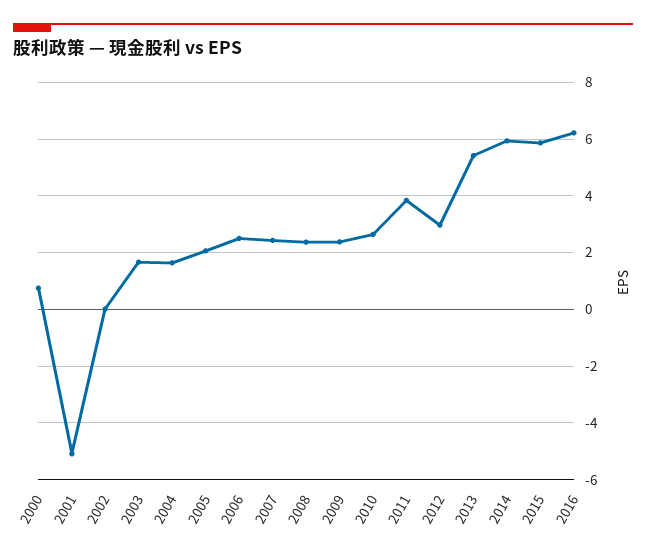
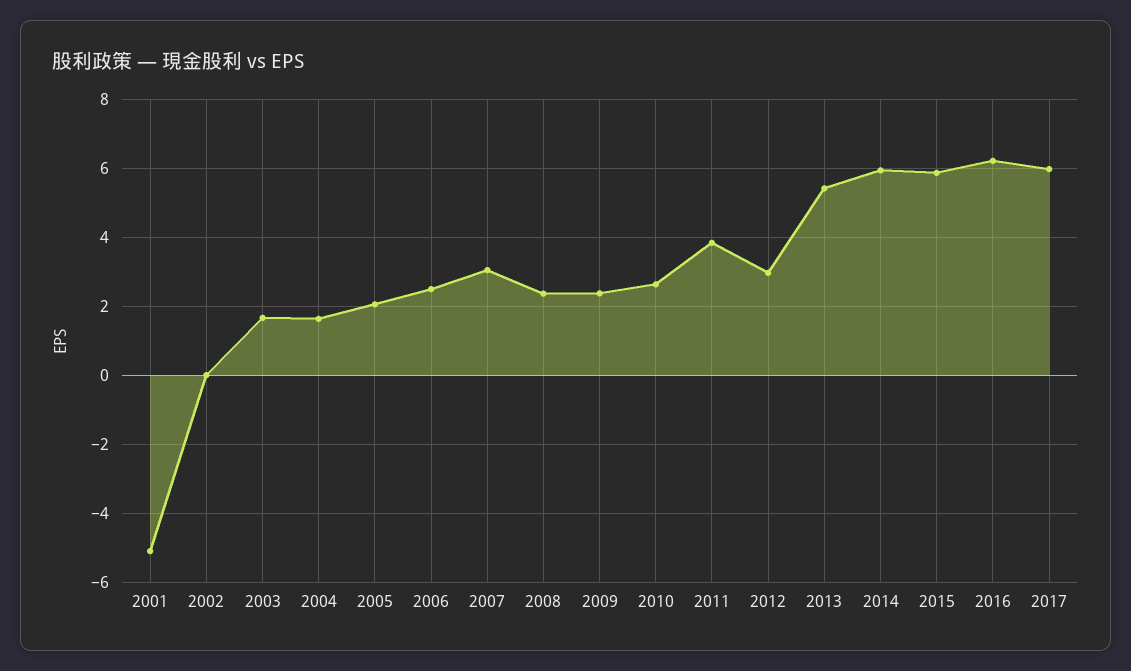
2000: 0.75 -> none
2007: 2.5 -> 3
2017: none -> 6

